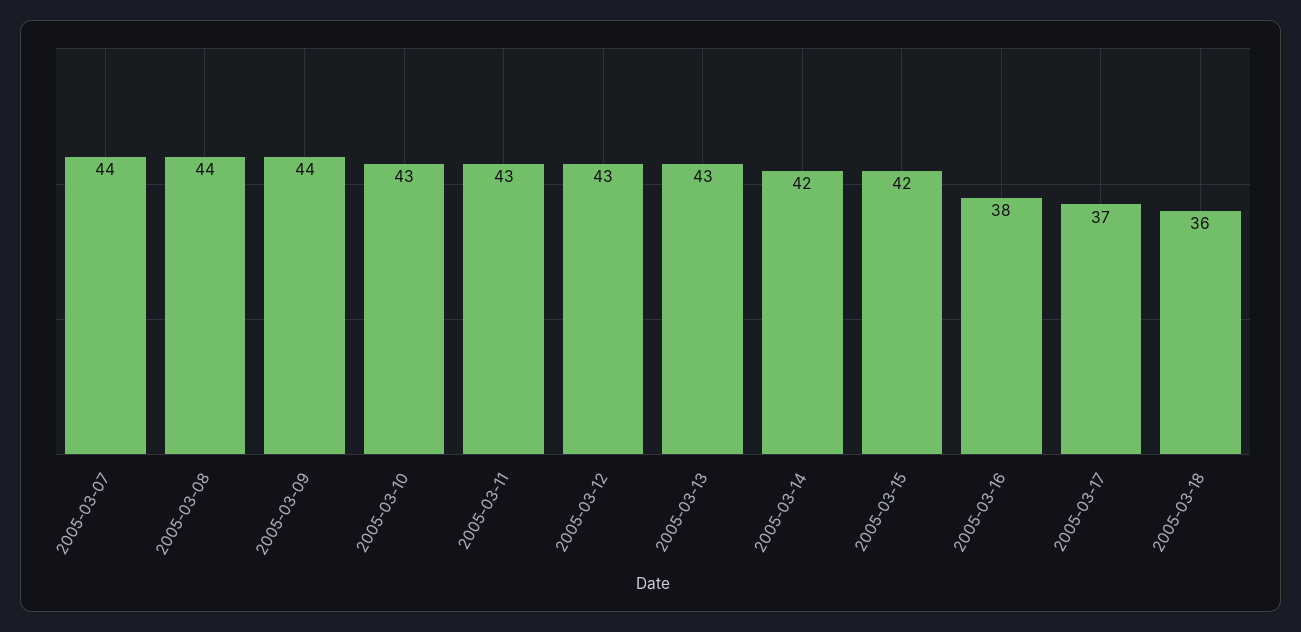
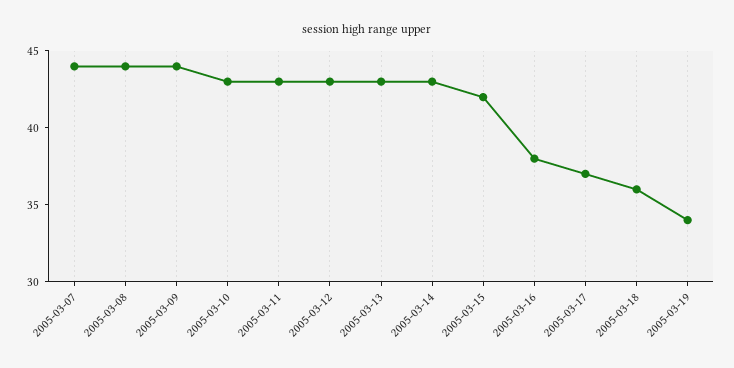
2005-03-14: 42 -> 43
2005-03-19: none -> 34

